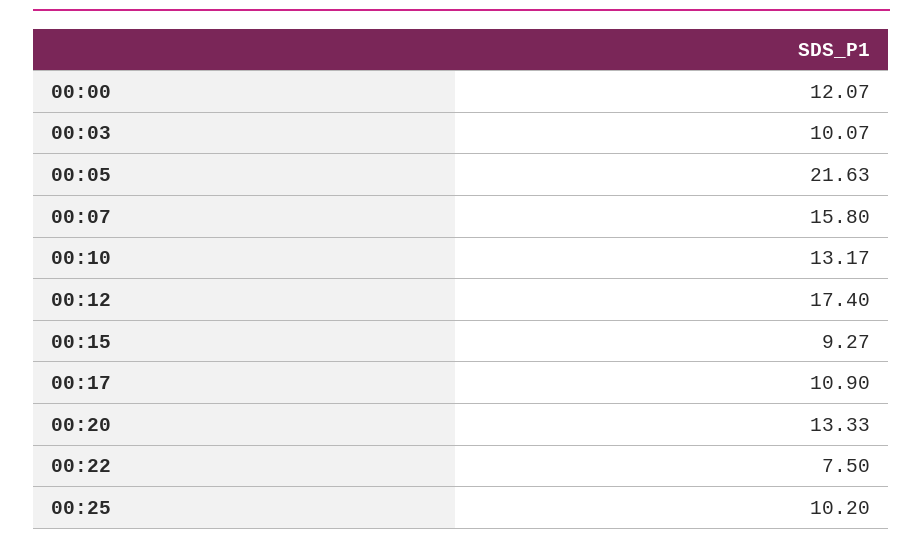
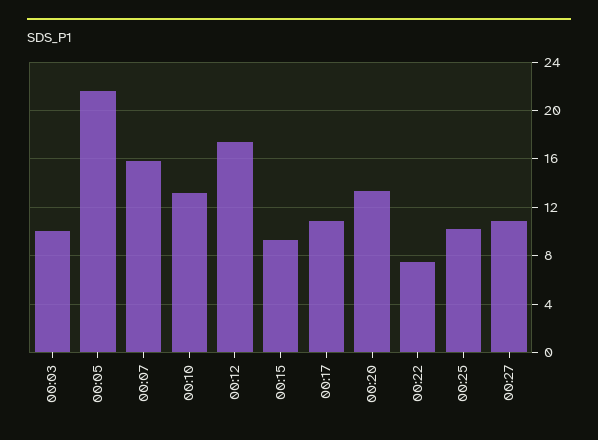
00:00: 12.07 -> none
00:27: none -> 11

